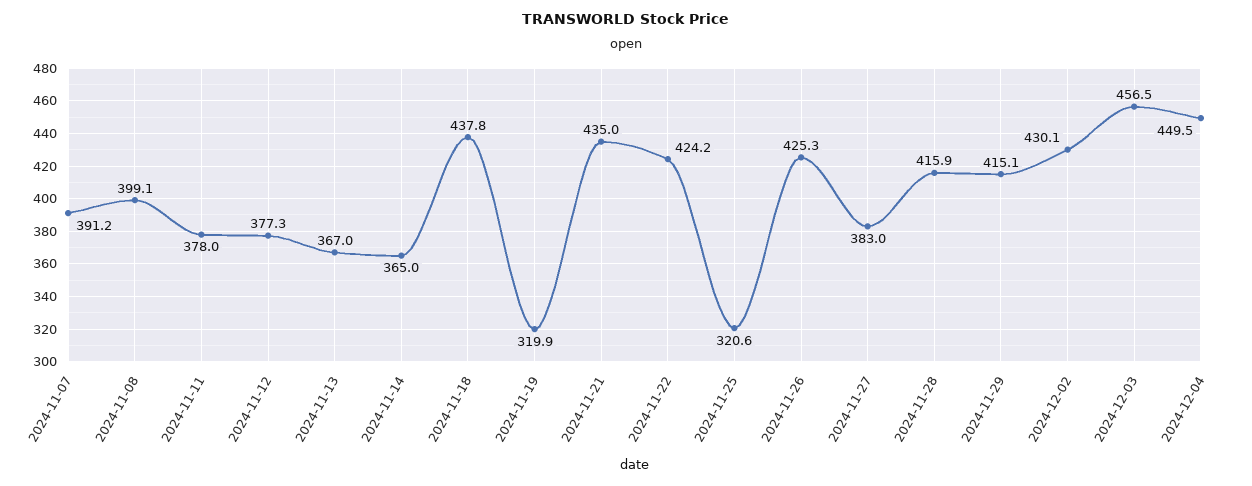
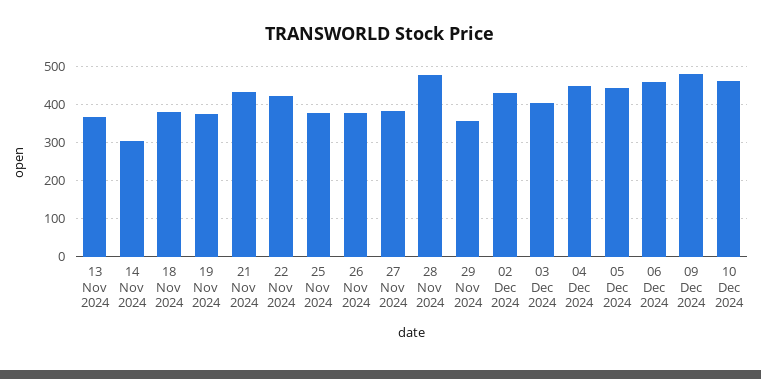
2024-11-07: 391.2 -> none
2024-11-08: 399.1 -> none
2024-11-11: 378 -> none
2024-11-12: 377.3 -> none
2024-11-14: 365 -> 300
2024-11-18: 437.8 -> 380
2024-11-19: 319.9 -> 380
2024-11-25: 320.6 -> 380
2024-11-26: 425.3 -> 380
2024-11-28: 415.9 -> 480
2024-11-29: 415.1 -> 360
2024-12-03: 456.5 -> 400
05 Dec 2024: none -> 440
06 Dec 2024: none -> 460
09 Dec 2024: none -> 480
10 Dec 2024: none -> 460

